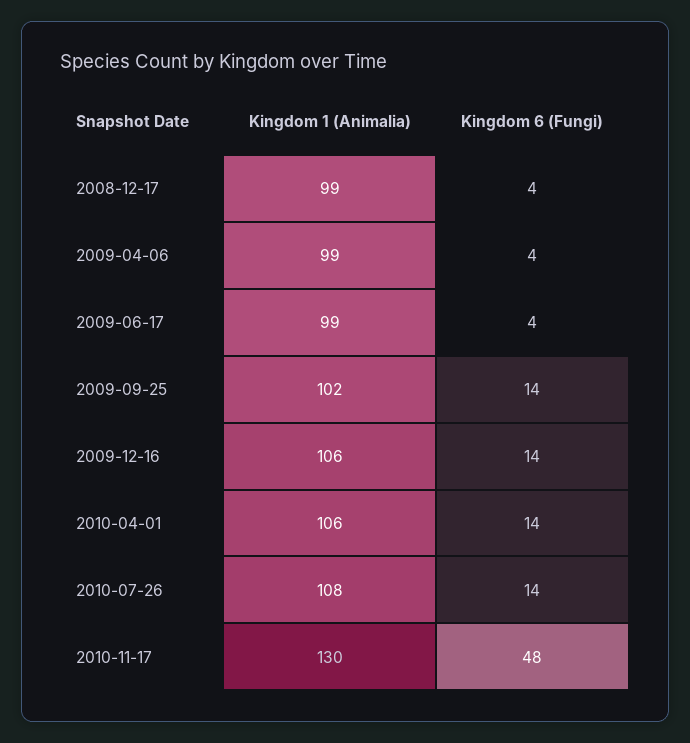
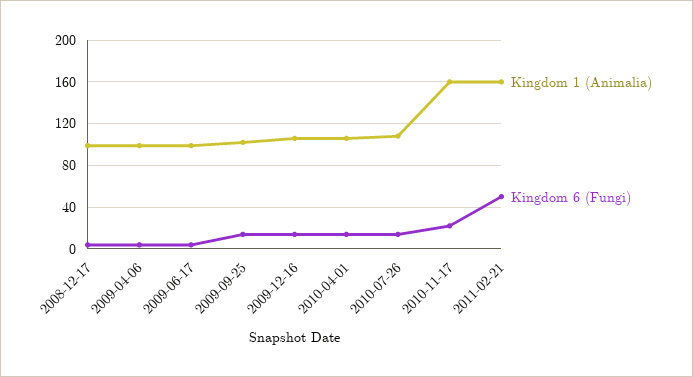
Kingdom 1 (Animalia), 2010-11-17: 130 -> 160
Kingdom 6 (Fungi), 2010-11-17: 48 -> 20
Kingdom 1 (Animalia), 2011-02-21: none -> 160
Kingdom 6 (Fungi), 2011-02-21: none -> 50

